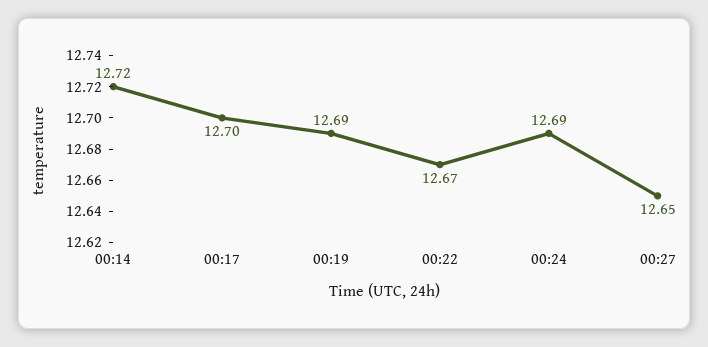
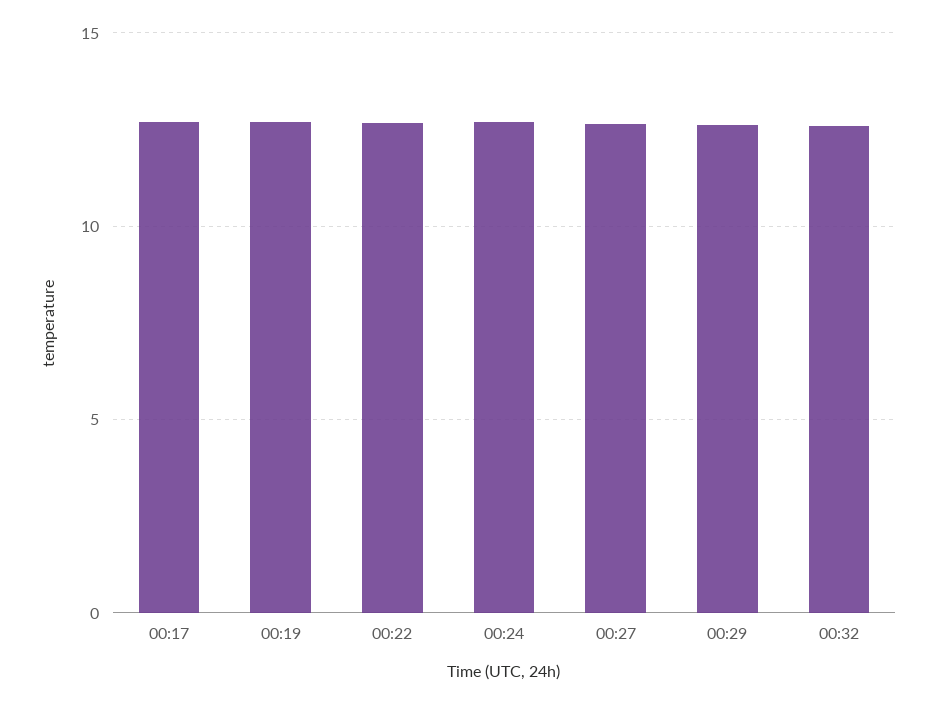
00:14: 12.72 -> none
00:29: none -> 12.5
00:32: none -> 12.5

